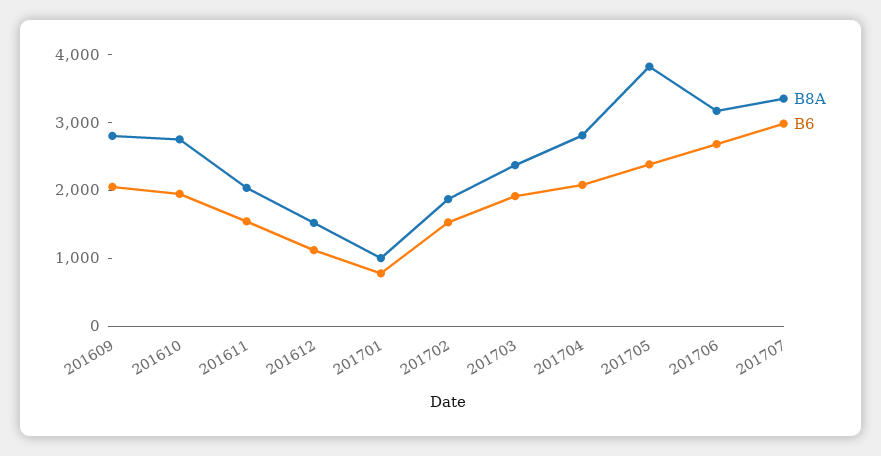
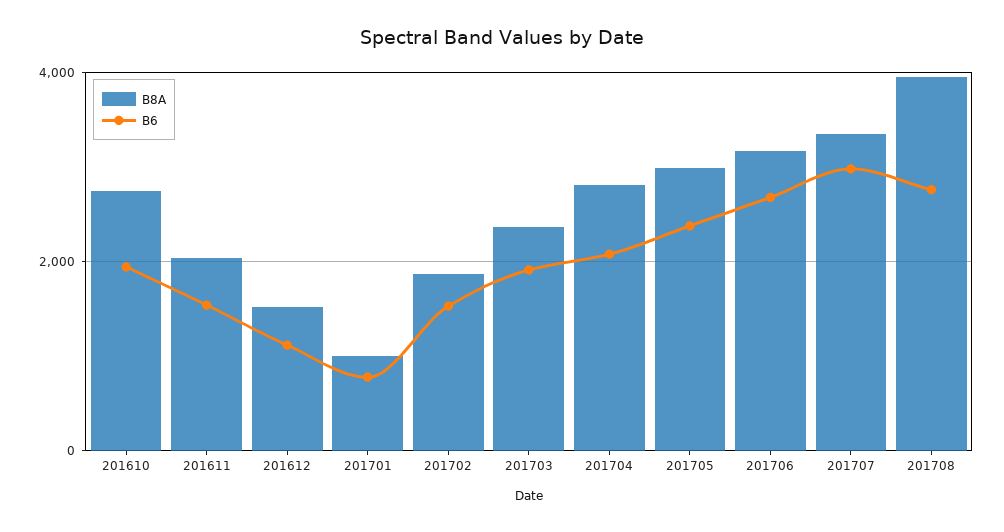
B8A, 201609: 2800 -> none
B6, 201609: 2000 -> none
B8A, 201705: 3800 -> 3000
B8A, 201708: none -> 4000
B6, 201708: none -> 2800

